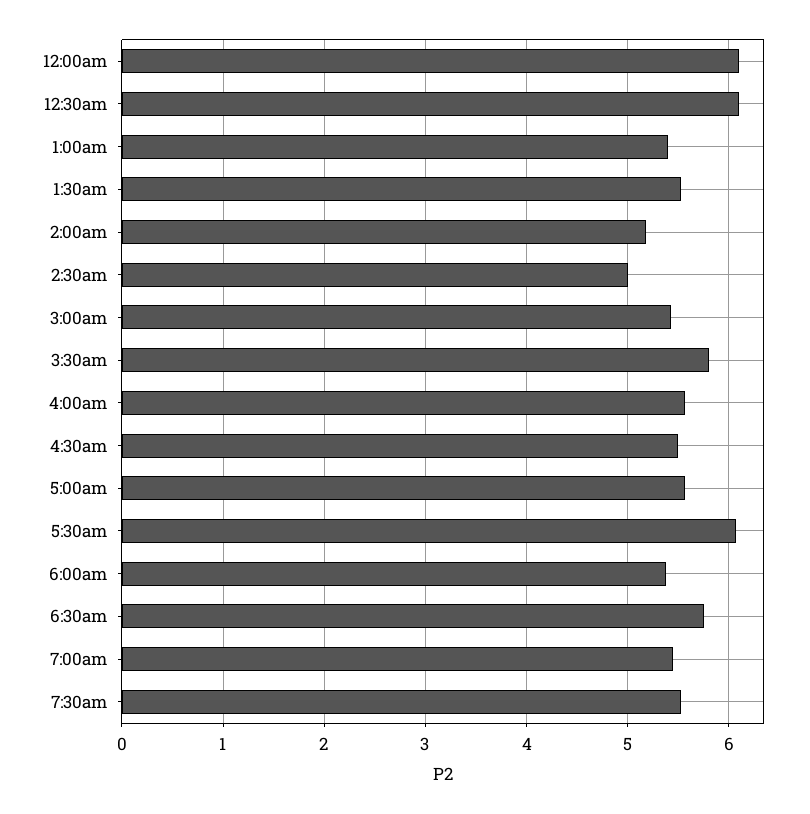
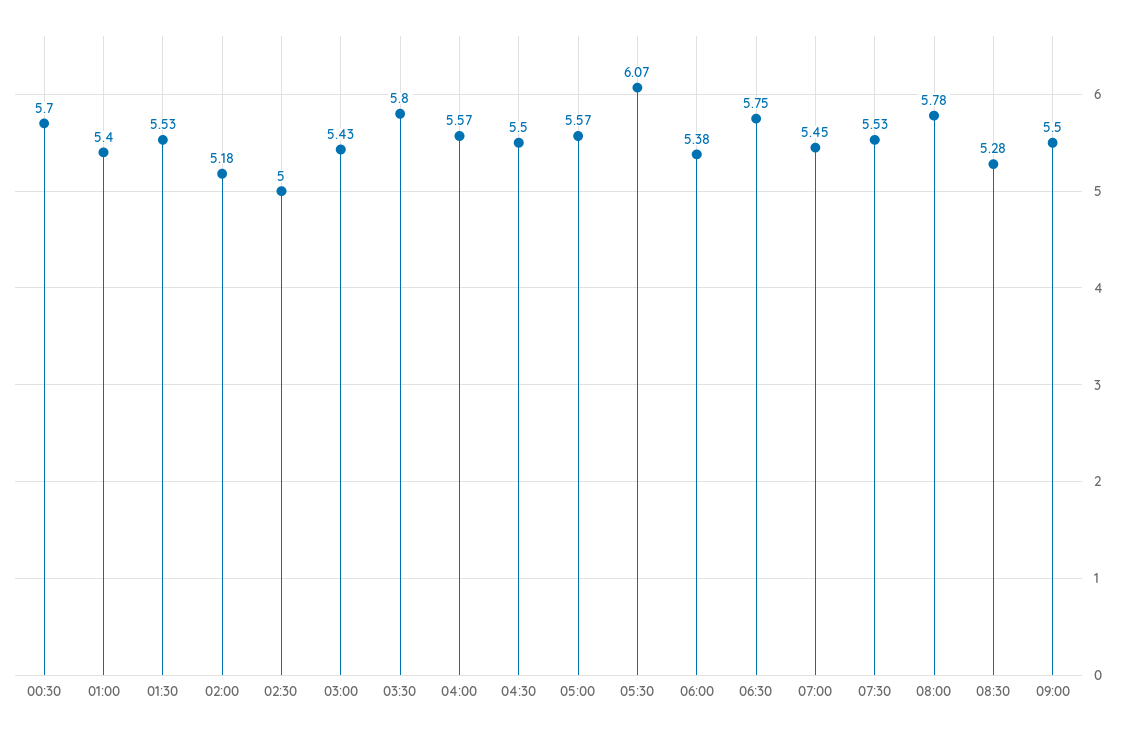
12:00am: 6.1 -> none
12:30am: 6.1 -> 5.7
08:00: none -> 5.78
08:30: none -> 5.28
09:00: none -> 5.5

